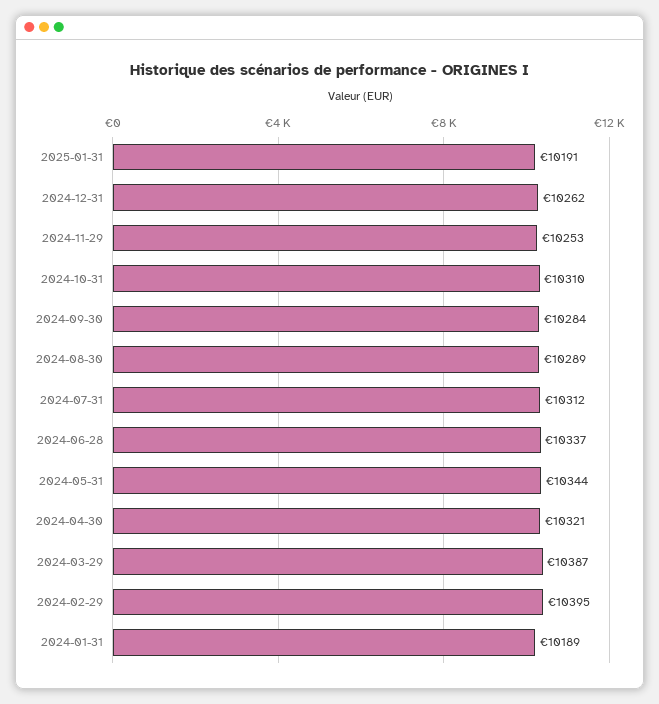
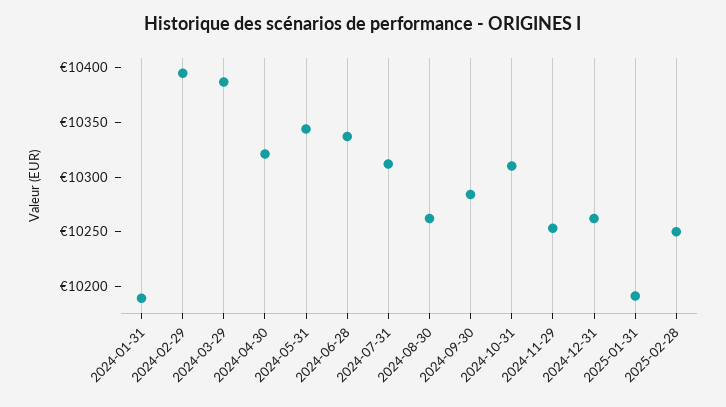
2024-08-30: 10289 -> 10260
2025-02-28: none -> 10250

